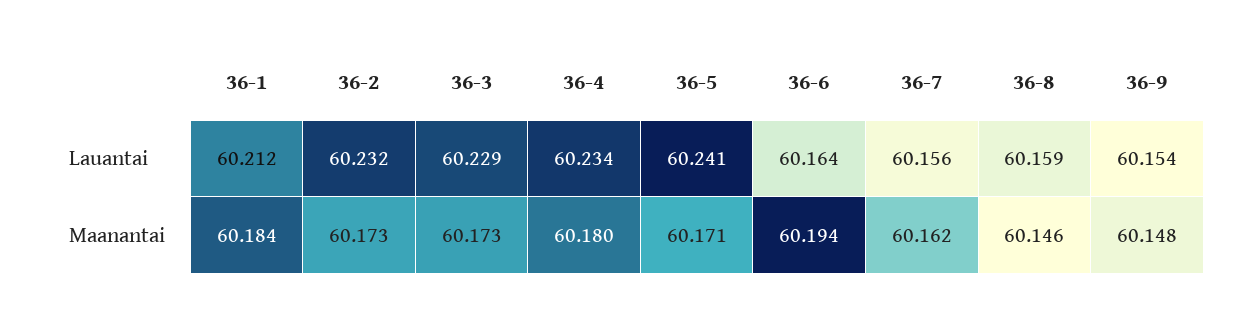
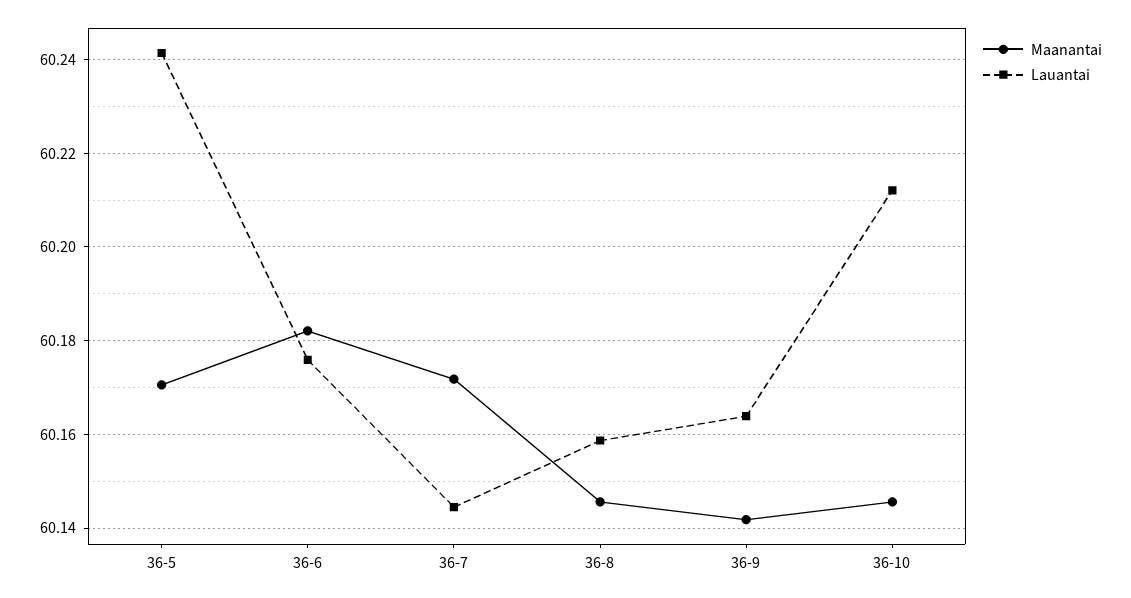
Lauantai, 36-1: 60.212 -> none
Lauantai, 36-2: 60.232 -> none
Lauantai, 36-3: 60.229 -> none
Lauantai, 36-4: 60.234 -> none
Lauantai, 36-6: 60.164 -> 60.176
Lauantai, 36-7: 60.156 -> 60.144
Lauantai, 36-9: 60.154 -> 60.164
Maanantai, 36-1: 60.184 -> none
Maanantai, 36-2: 60.173 -> none
Maanantai, 36-3: 60.173 -> none
Maanantai, 36-4: 60.18 -> none
Maanantai, 36-6: 60.194 -> 60.182
Maanantai, 36-7: 60.162 -> 60.172
Maanantai, 36-9: 60.148 -> 60.142
Maanantai, 36-10: none -> 60.146
Lauantai, 36-10: none -> 60.212

